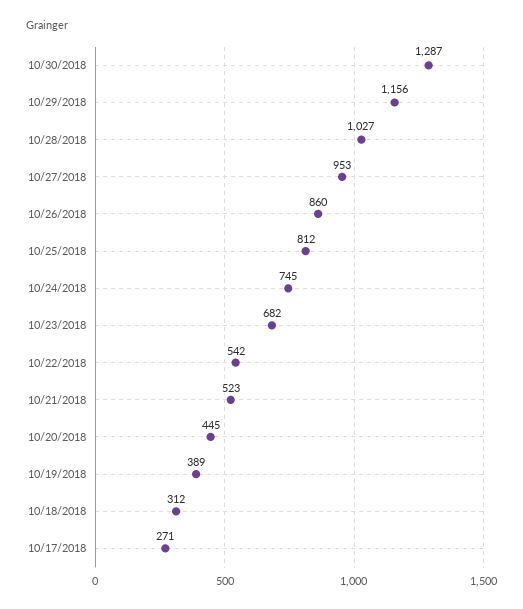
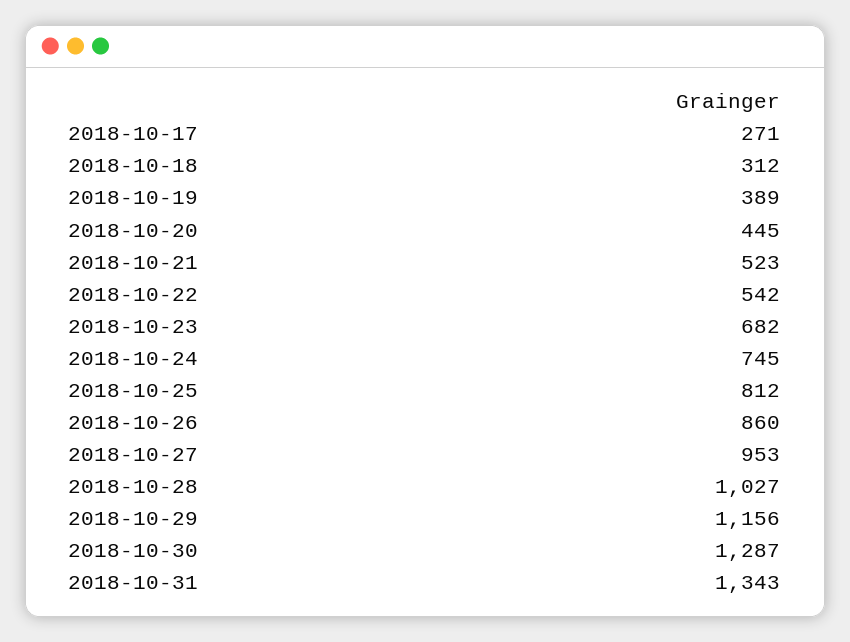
2018-10-31: none -> 1343

